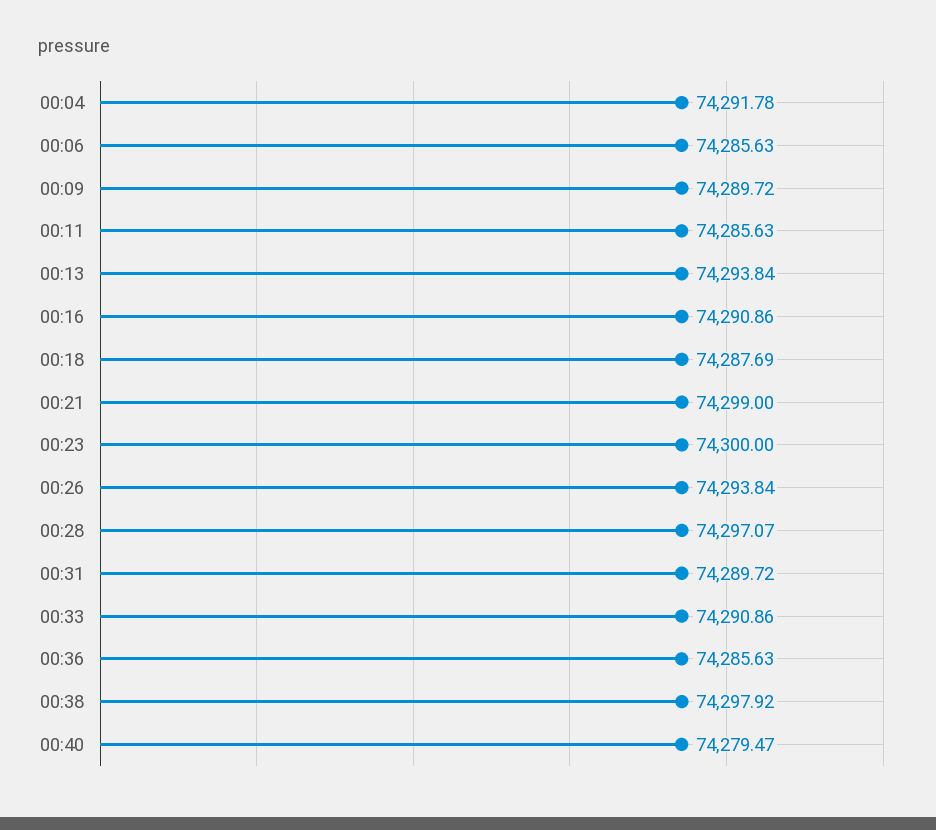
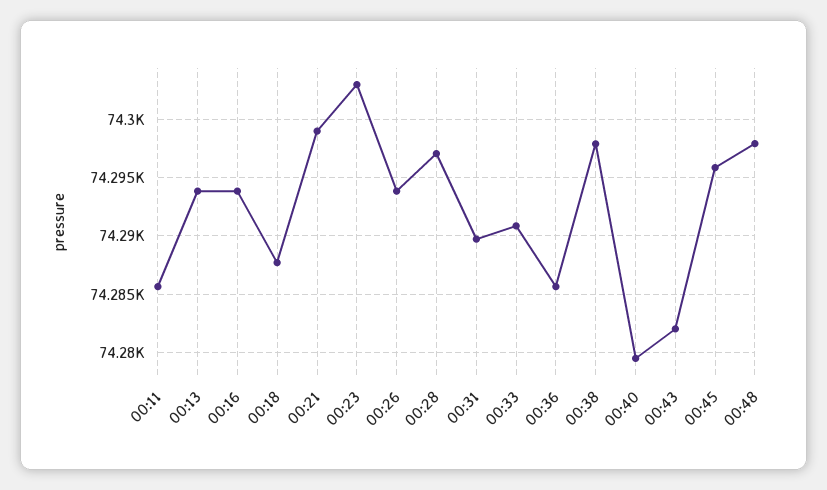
00:04: 74291.78 -> none
00:06: 74285.63 -> none
00:09: 74289.72 -> none
00:16: 74290.86 -> 74294
00:23: 74300 -> 74303
00:43: none -> 74282
00:45: none -> 74296
00:48: none -> 74298

